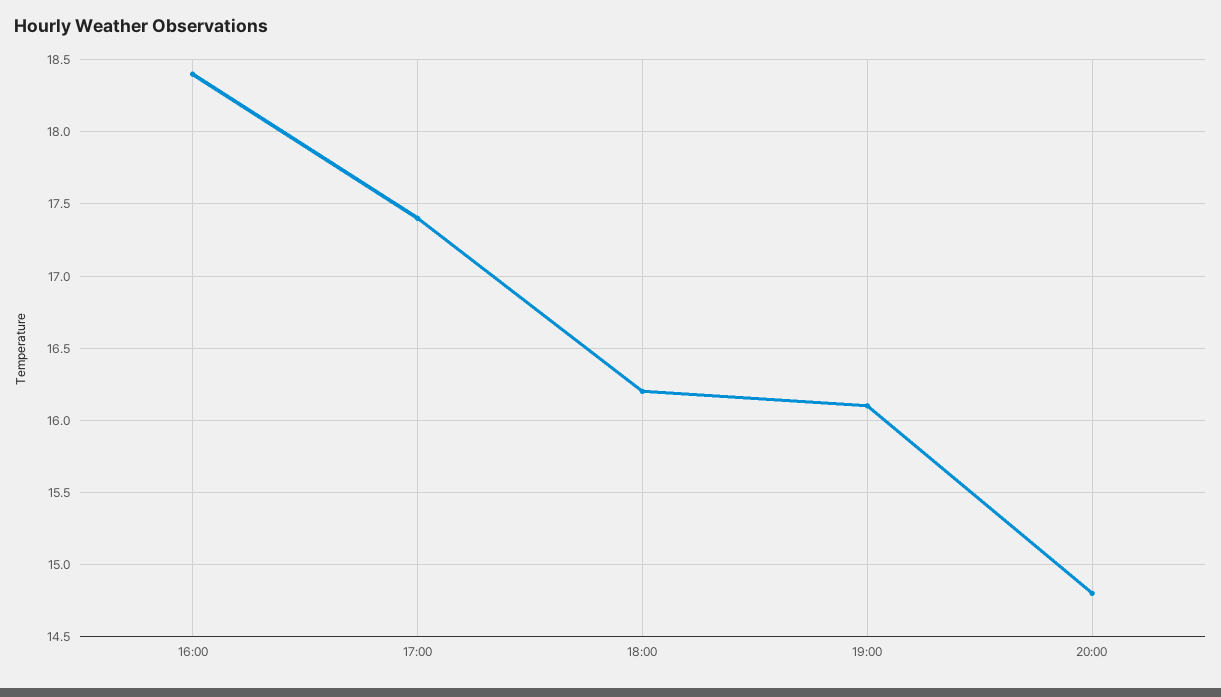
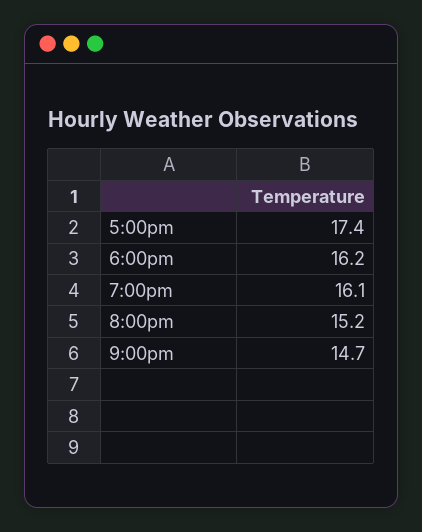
16:00: 18.4 -> none
20:00: 14.8 -> 15.2
9:00pm: none -> 14.7

